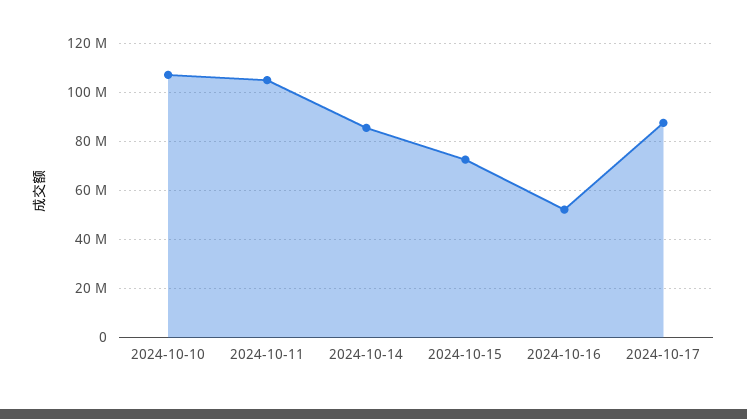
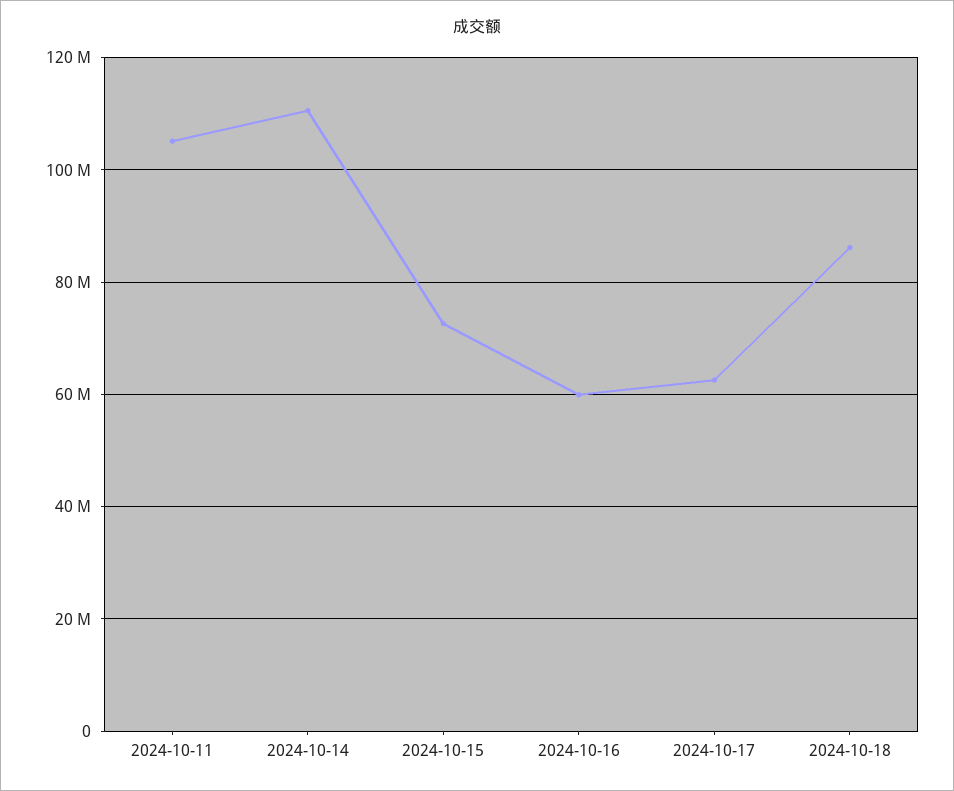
2024-10-10: 107500000 -> none
2024-10-14: 85000000 -> 110000000
2024-10-16: 52500000 -> 60000000
2024-10-17: 87500000 -> 62000000
2024-10-18: none -> 86000000

